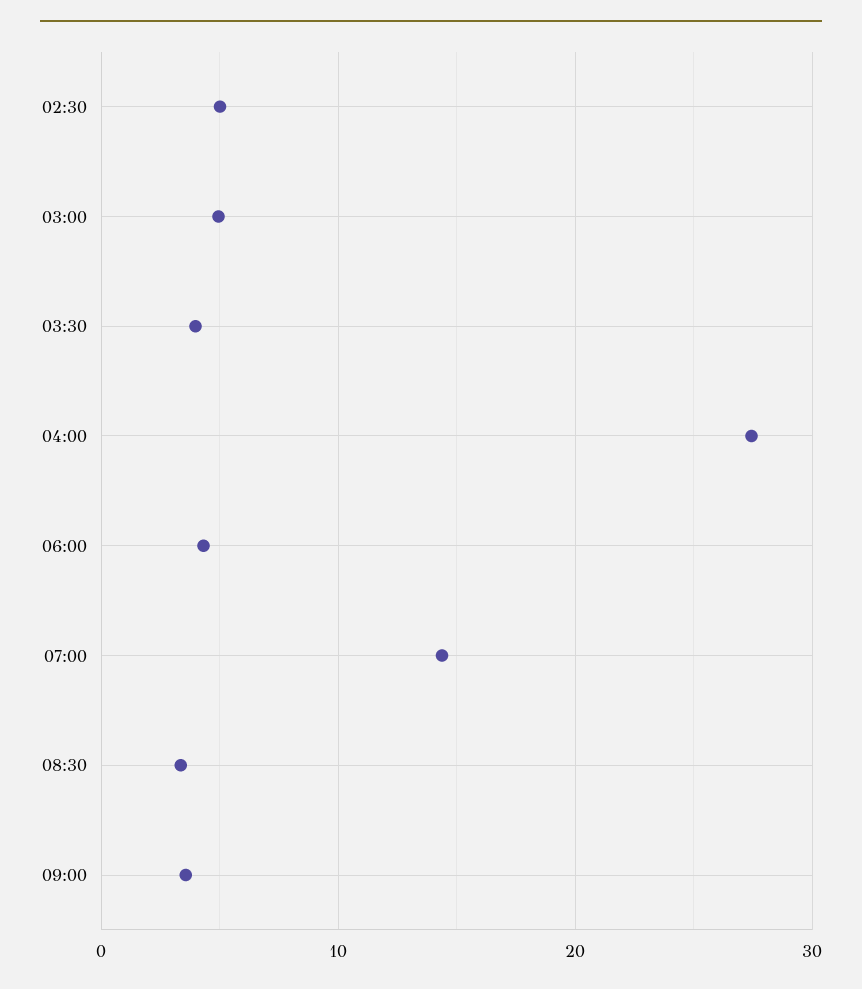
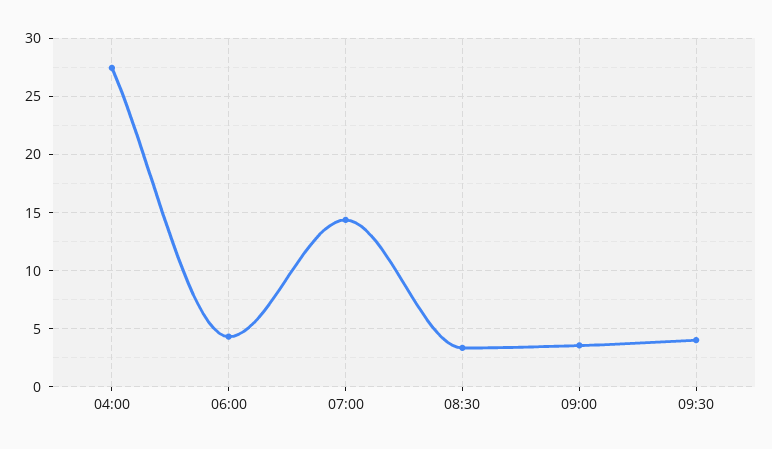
02:30: 5 -> none
03:00: 5 -> none
03:30: 4 -> none
09:30: none -> 4

